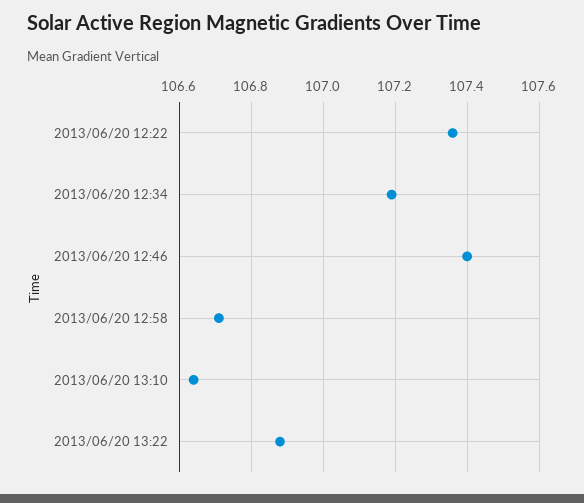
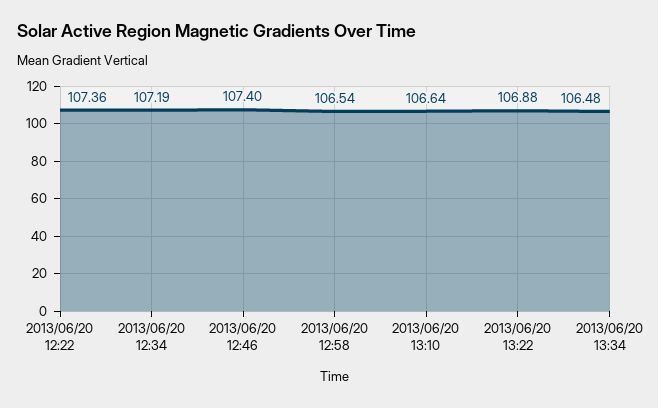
2013/06/20 12:58: 106.7 -> 106.54
2013/06/20 13:34: none -> 106.48

